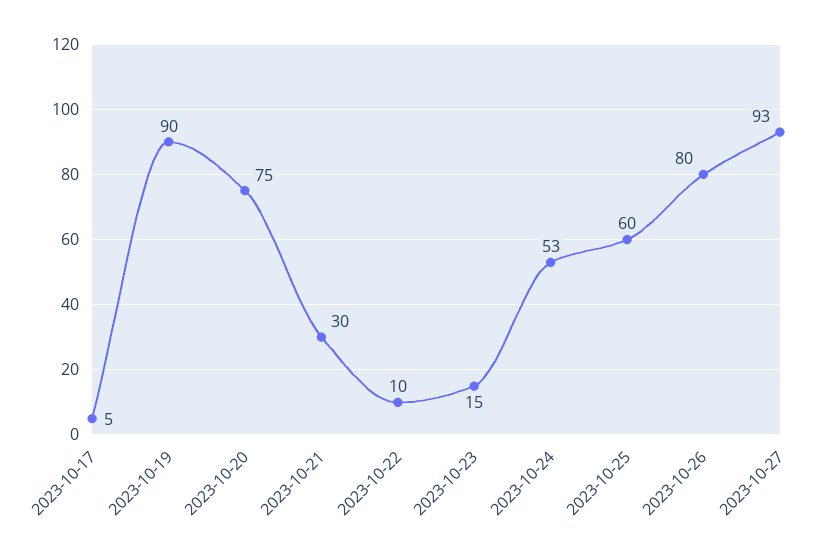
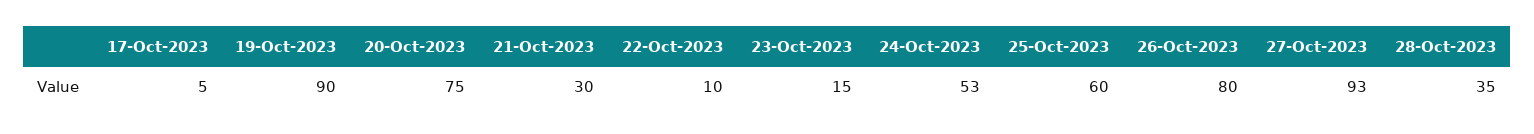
28-Oct-2023: none -> 35

